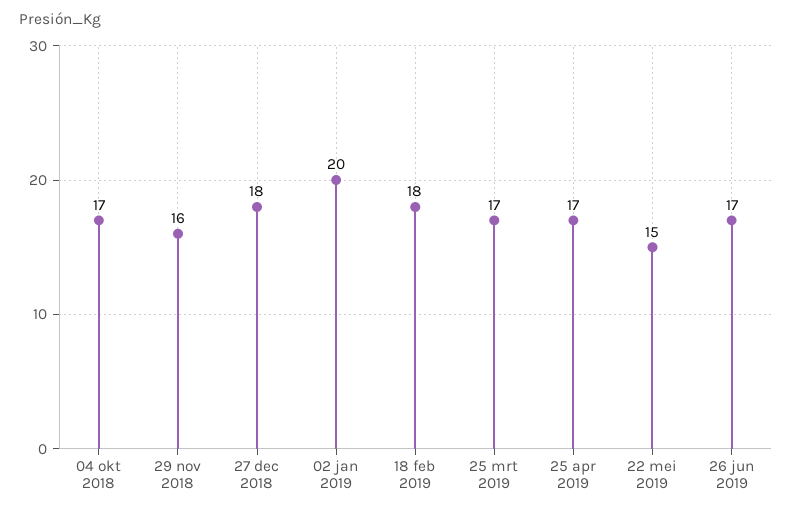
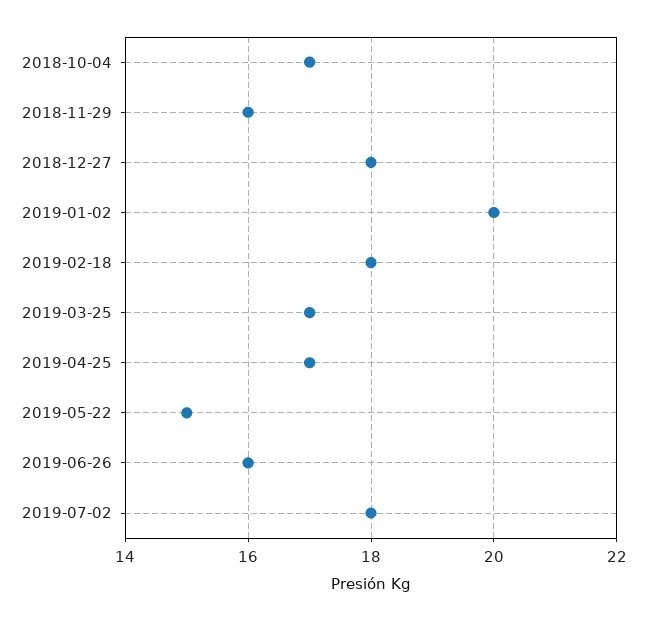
26 jun 2019: 17 -> 16
2019-07-02: none -> 18

